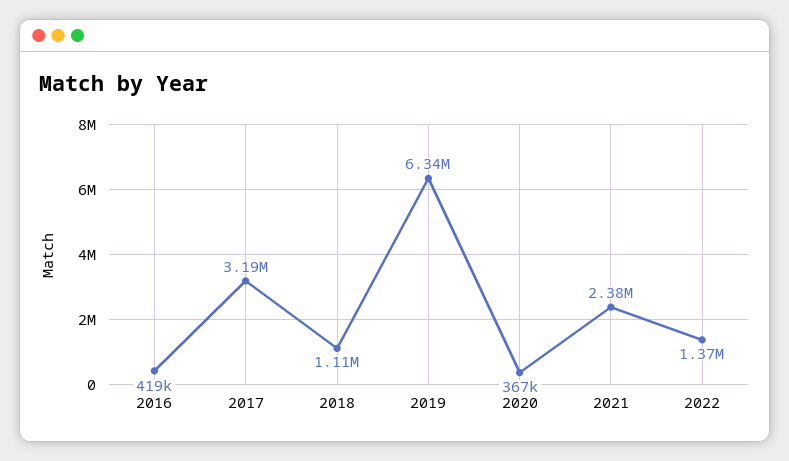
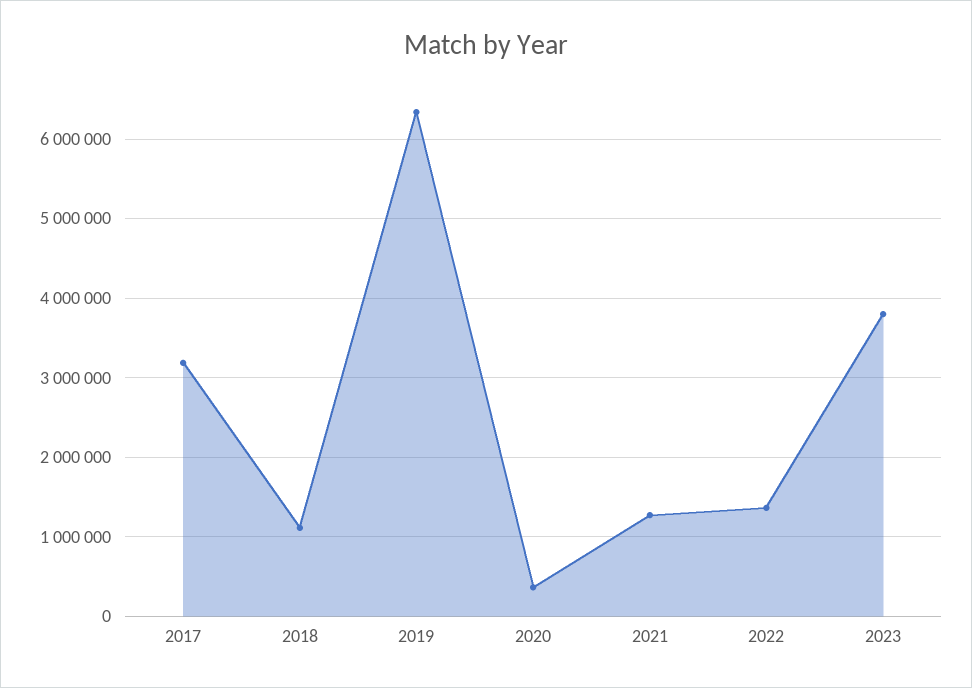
2016: 419000 -> none
2021: 2380000 -> 1300000
2023: none -> 3800000

